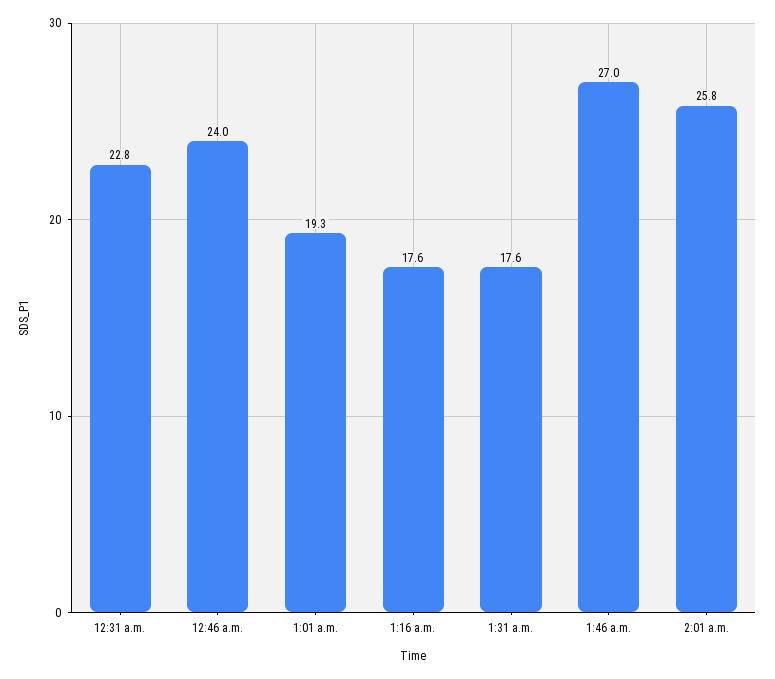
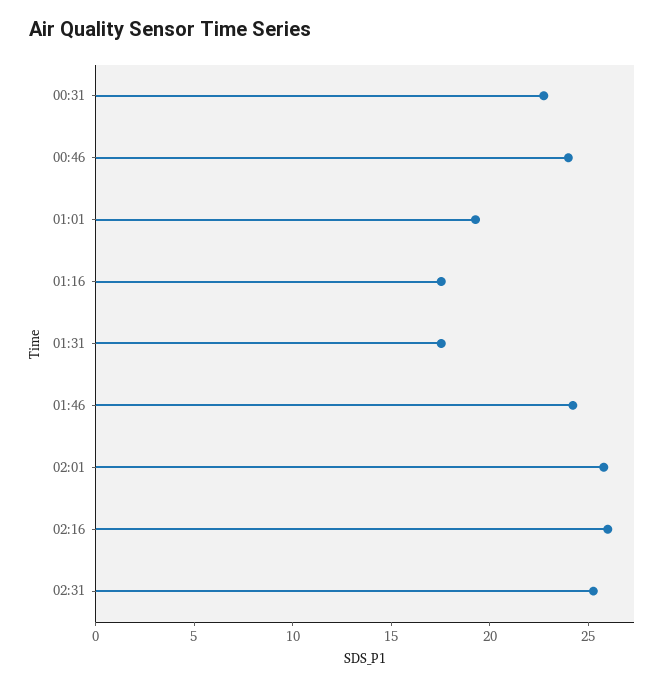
1:46 a.m.: 27 -> 24
02:16: none -> 26
02:31: none -> 25

